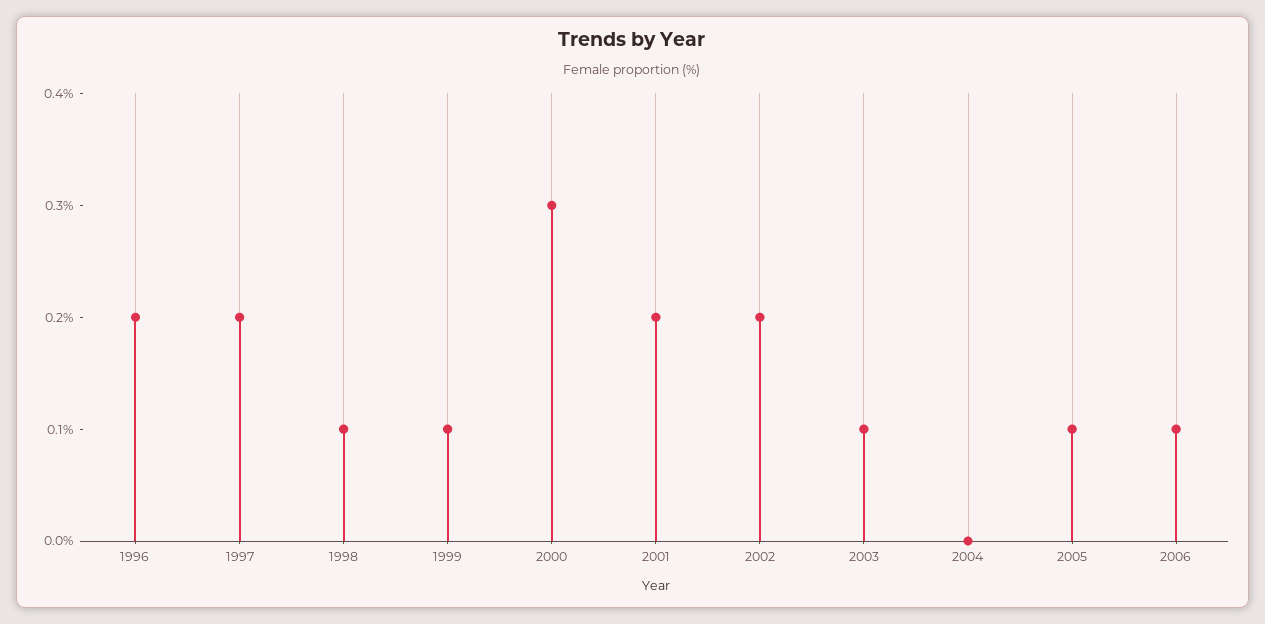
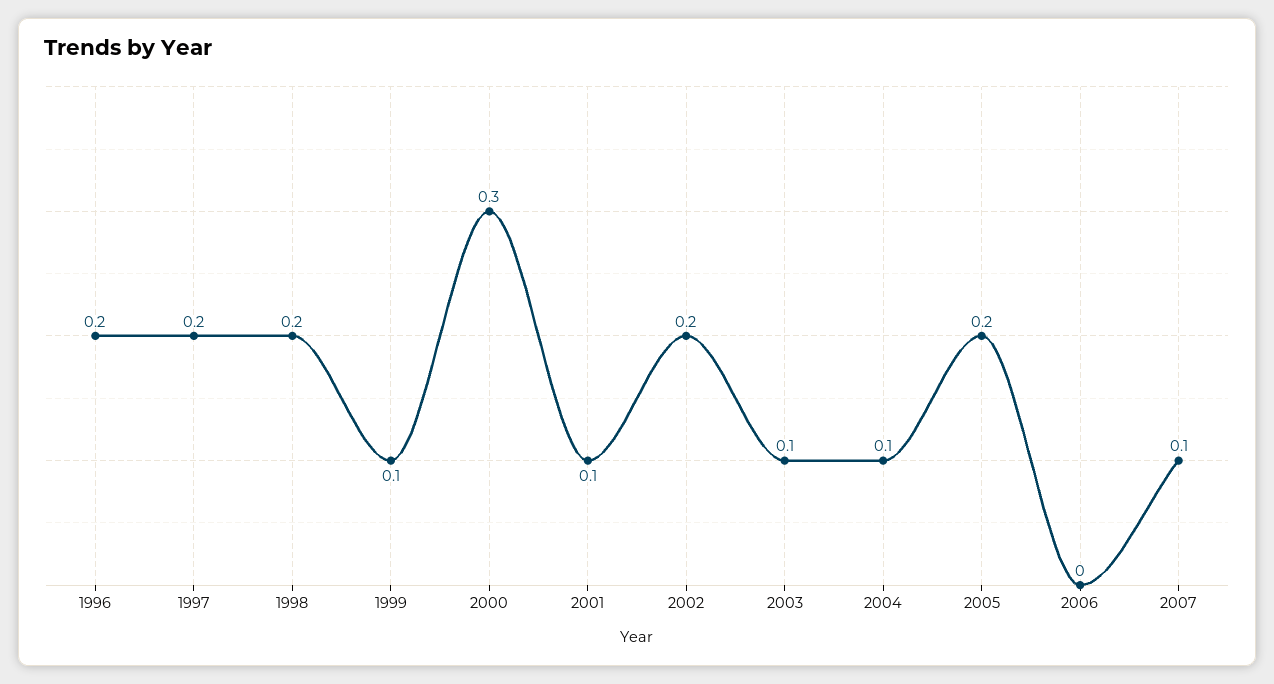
1998: 0.1 -> 0.2
2001: 0.2 -> 0.1
2004: 0 -> 0.1
2005: 0.1 -> 0.2
2006: 0.1 -> 0
2007: none -> 0.1

